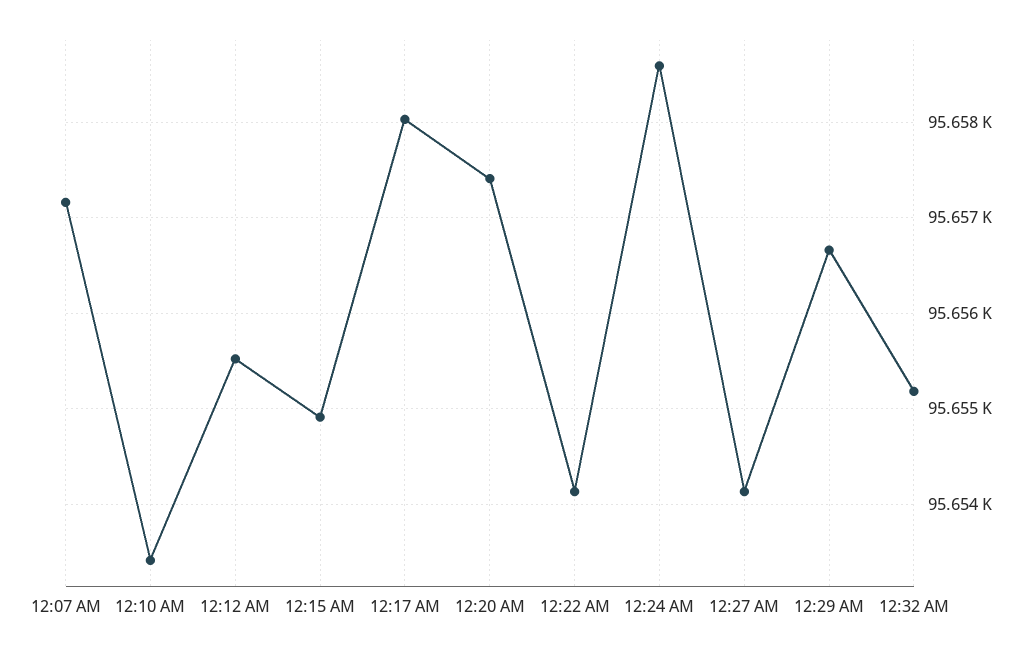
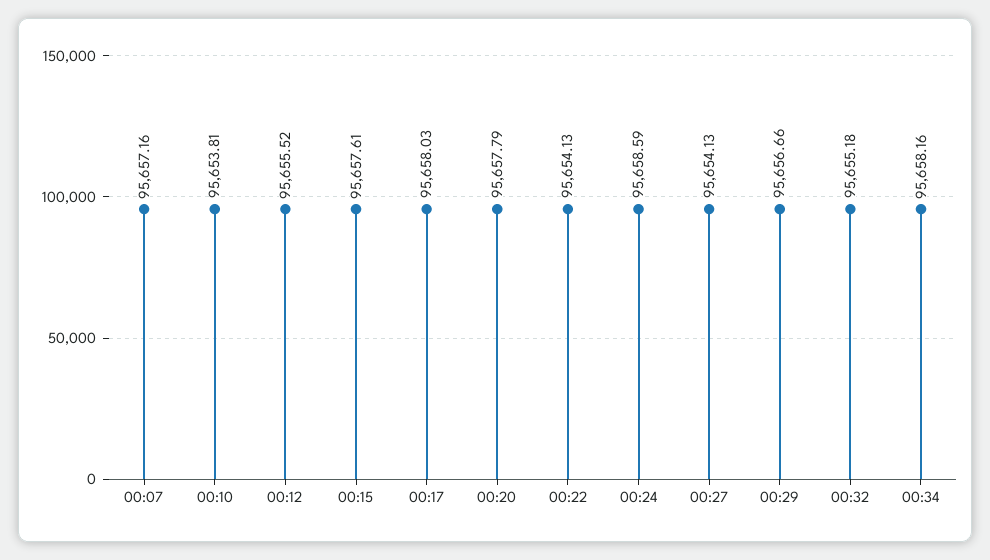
12:10 AM: 95653.4 -> 95653.81
12:15 AM: 95654.9 -> 95657.61
12:20 AM: 95657.4 -> 95657.79
00:34: none -> 95658.16

